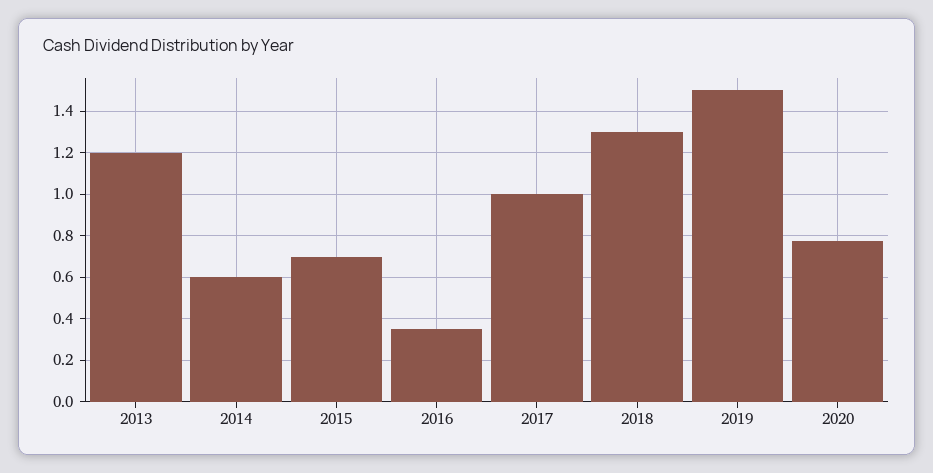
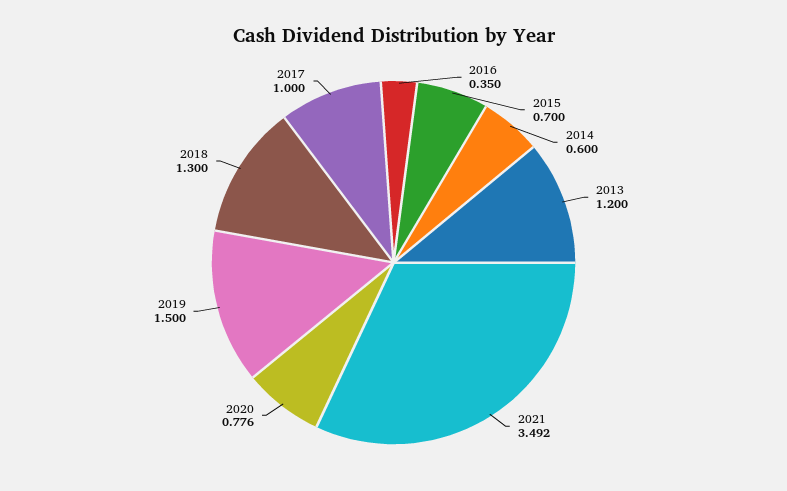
2021: none -> 3.492

